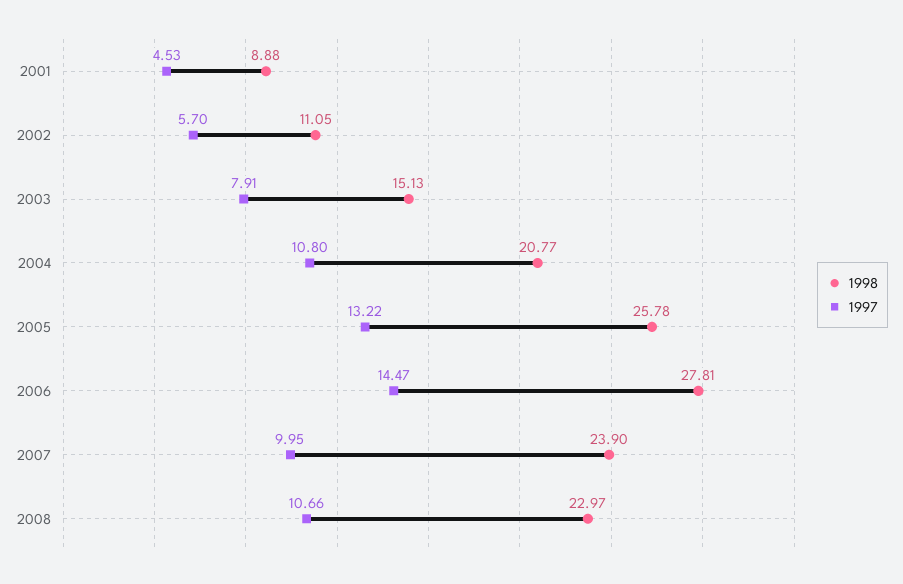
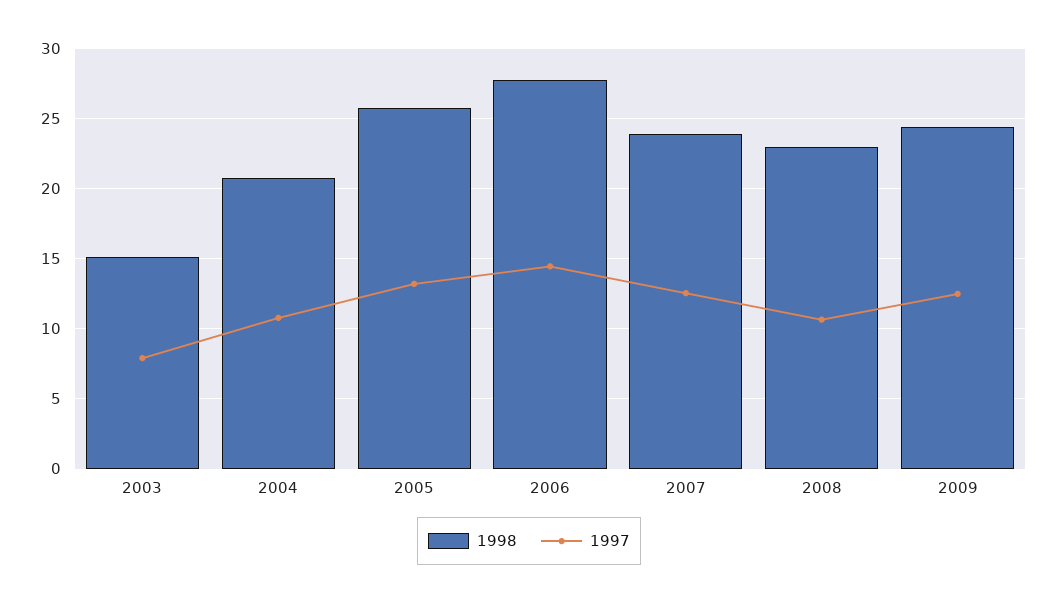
1998, 2001: 8.88 -> none
1997, 2001: 4.53 -> none
1998, 2002: 11.05 -> none
1997, 2002: 5.7 -> none
1997, 2007: 9.95 -> 12.5
1998, 2009: none -> 24.5
1997, 2009: none -> 12.5

